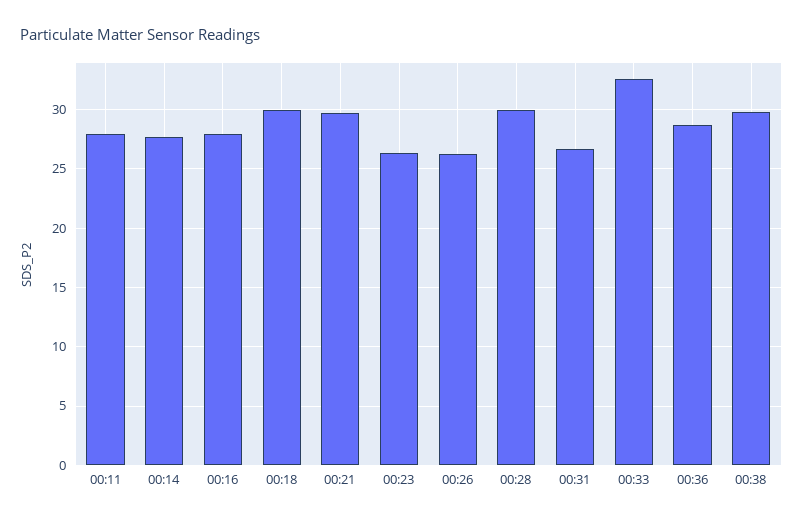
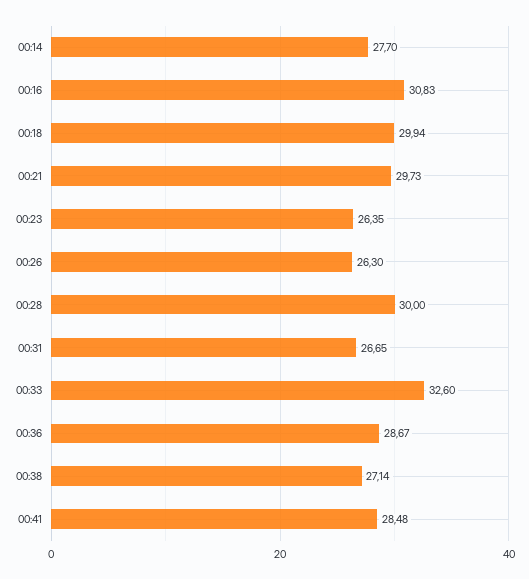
00:11: 28 -> none
00:16: 28 -> 30.83
00:38: 30 -> 27.14
00:41: none -> 28.48

